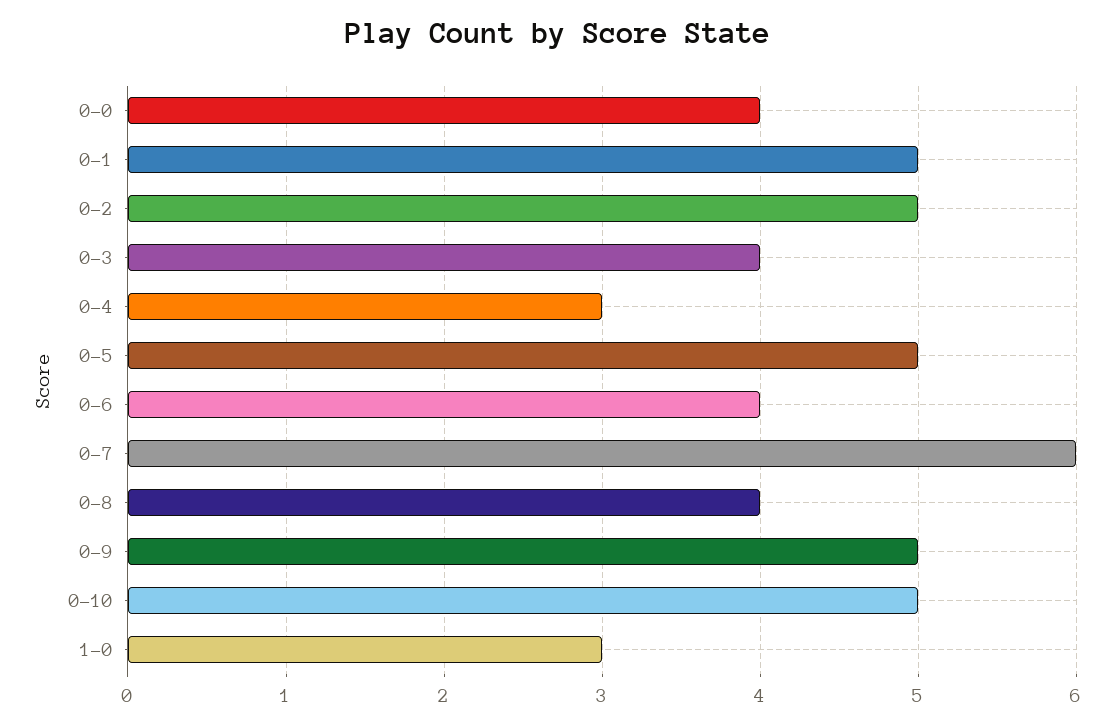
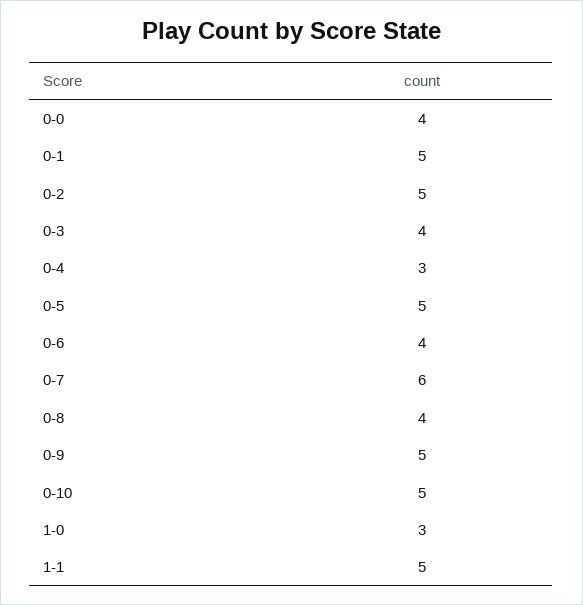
1-1: none -> 5

